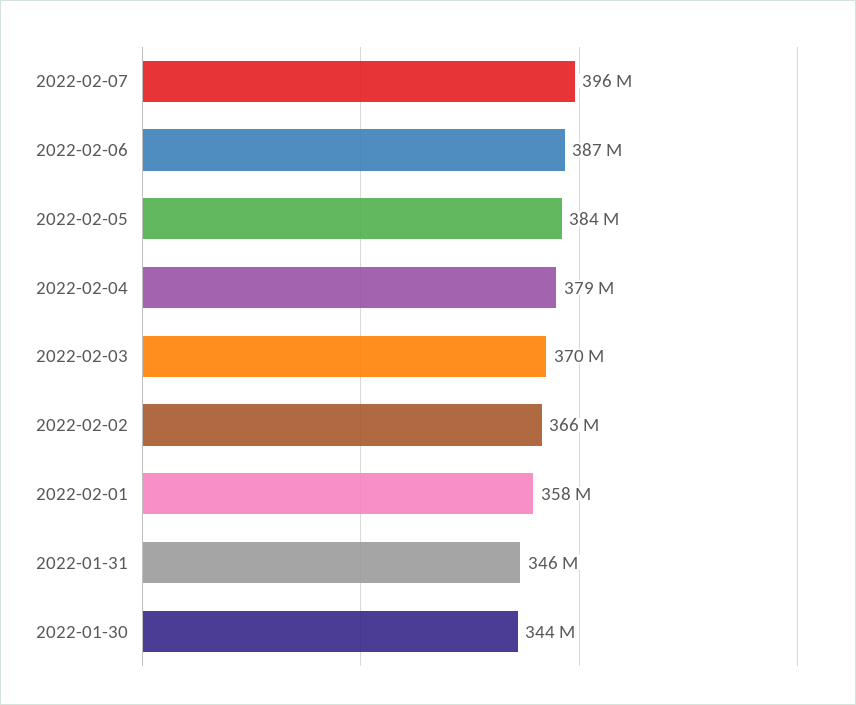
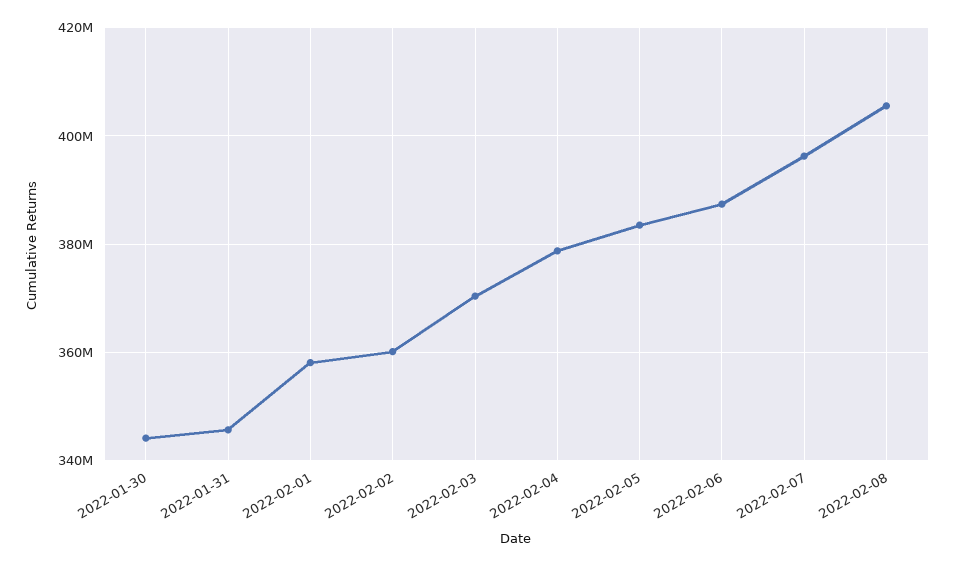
2022-02-02: 366000000 -> 360000000
2022-02-08: none -> 406000000

